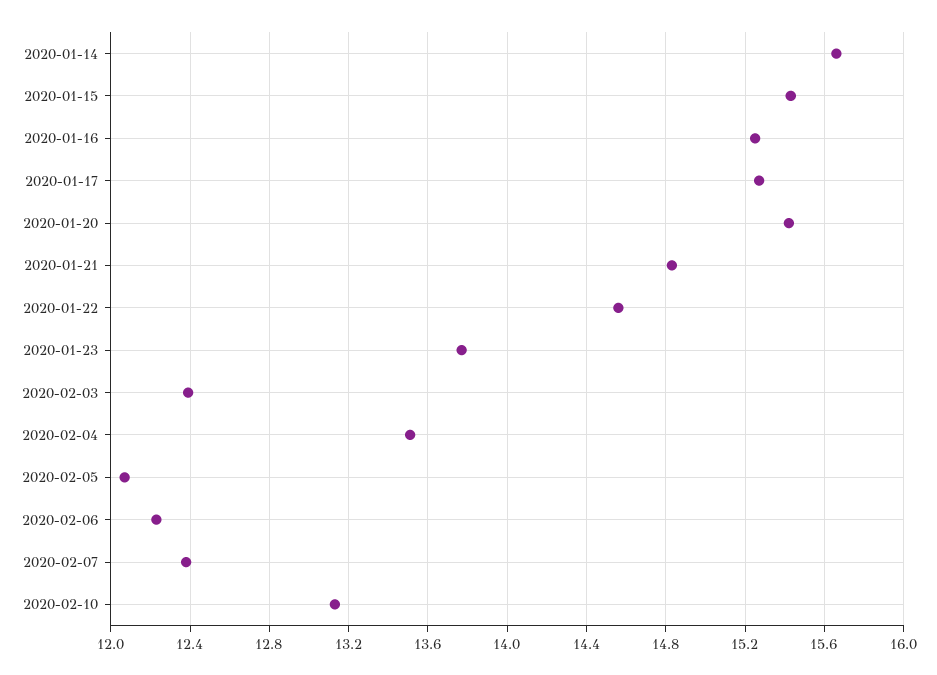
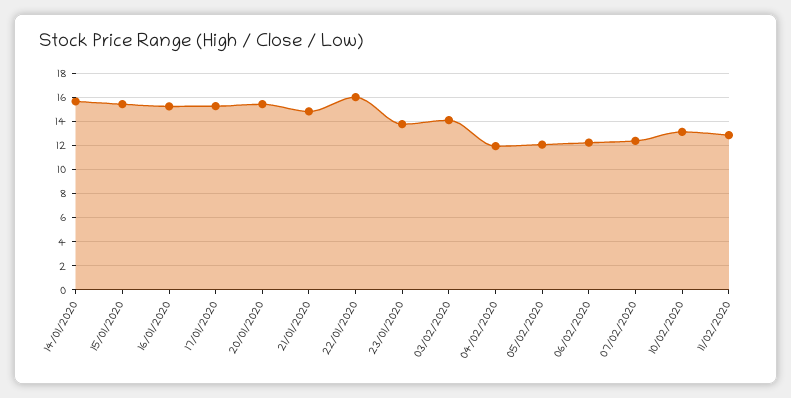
2020-01-22: 14.55 -> 16
2020-02-03: 12.4 -> 14
2020-02-04: 13.5 -> 12
11/02/2020: none -> 13

